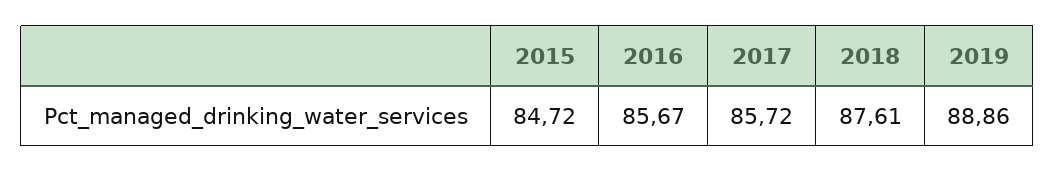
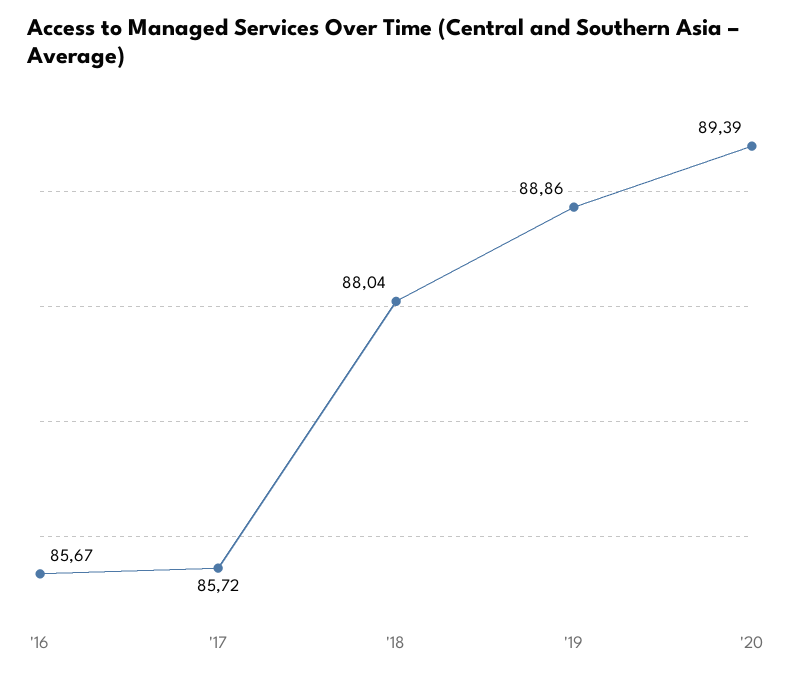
2015: 84.72 -> none
2018: 87.61 -> 88.04
'20: none -> 89.39

